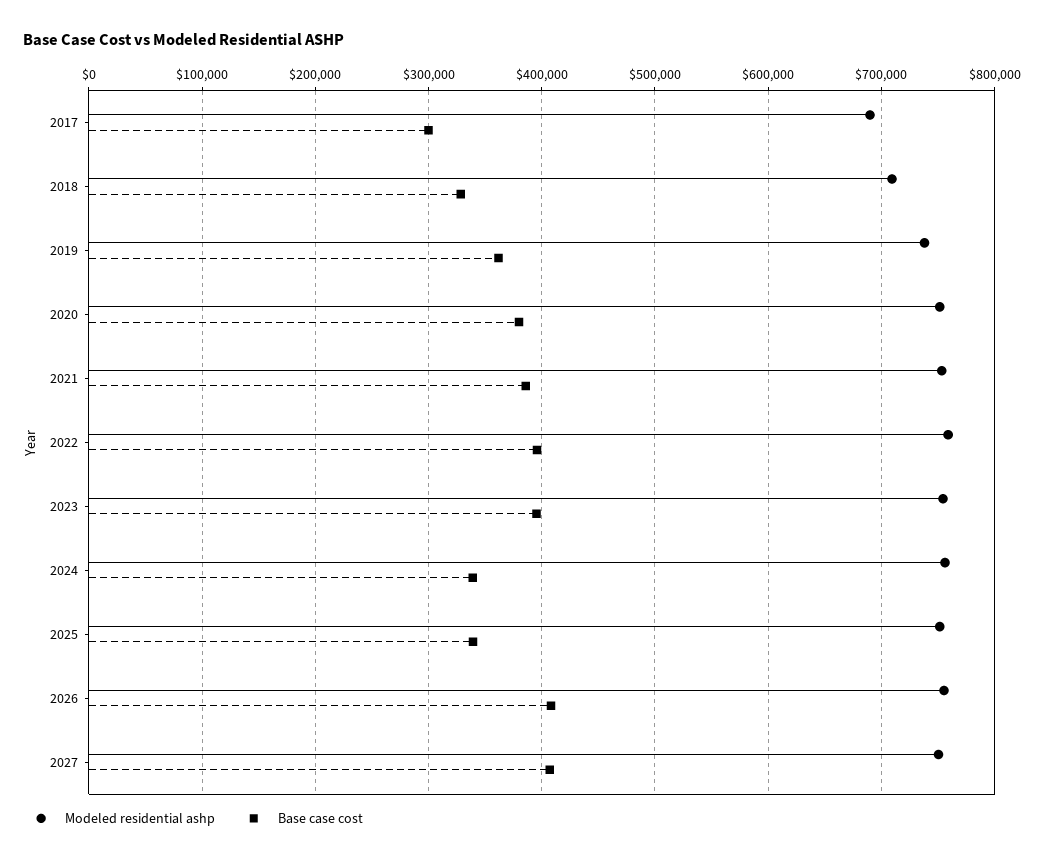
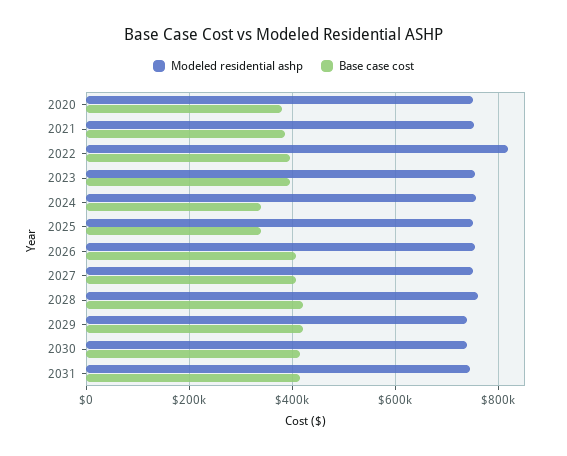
Modeled residential ashp, 2017: 690000 -> none
Base case cost, 2017: 300000 -> none
Modeled residential ashp, 2018: 710000 -> none
Base case cost, 2018: 330000 -> none
Modeled residential ashp, 2019: 740000 -> none
Base case cost, 2019: 360000 -> none
Modeled residential ashp, 2022: 760000 -> 820000
Modeled residential ashp, 2028: none -> 760000
Base case cost, 2028: none -> 420000
Modeled residential ashp, 2029: none -> 740000
Base case cost, 2029: none -> 420000
Modeled residential ashp, 2030: none -> 740000
Base case cost, 2030: none -> 420000
Modeled residential ashp, 2031: none -> 740000
Base case cost, 2031: none -> 420000

